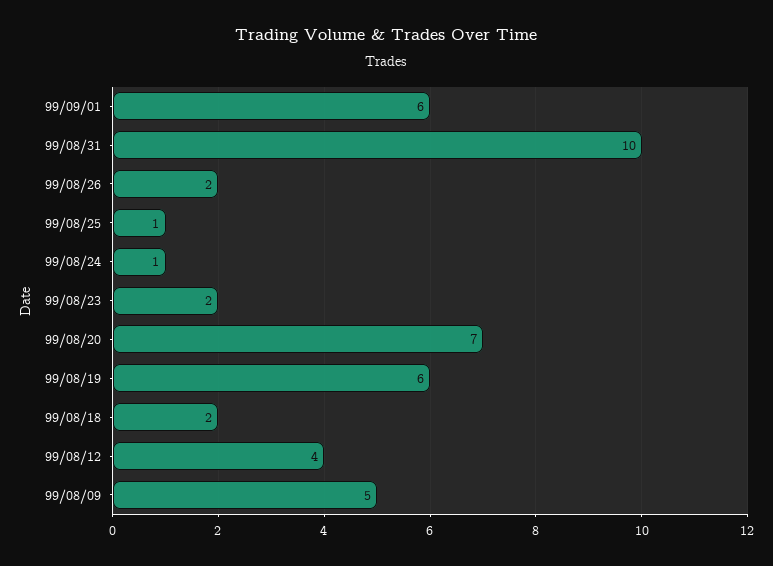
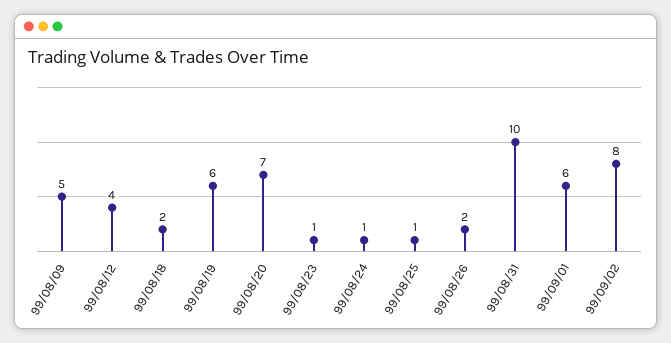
99/08/23: 2 -> 1
99/09/02: none -> 8

